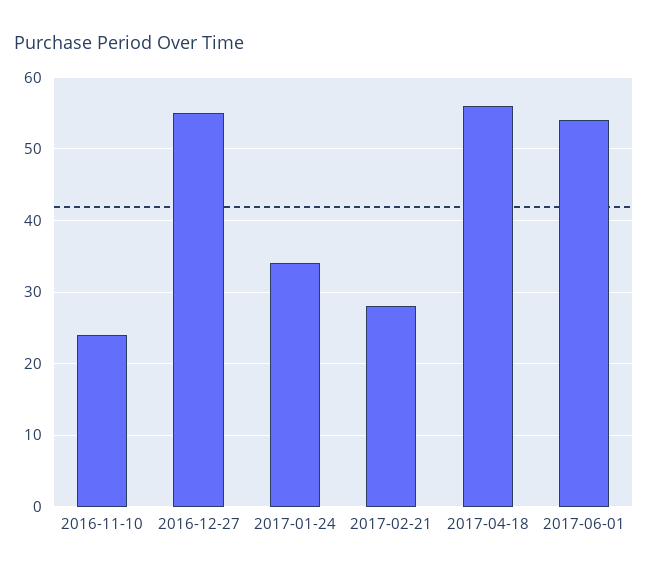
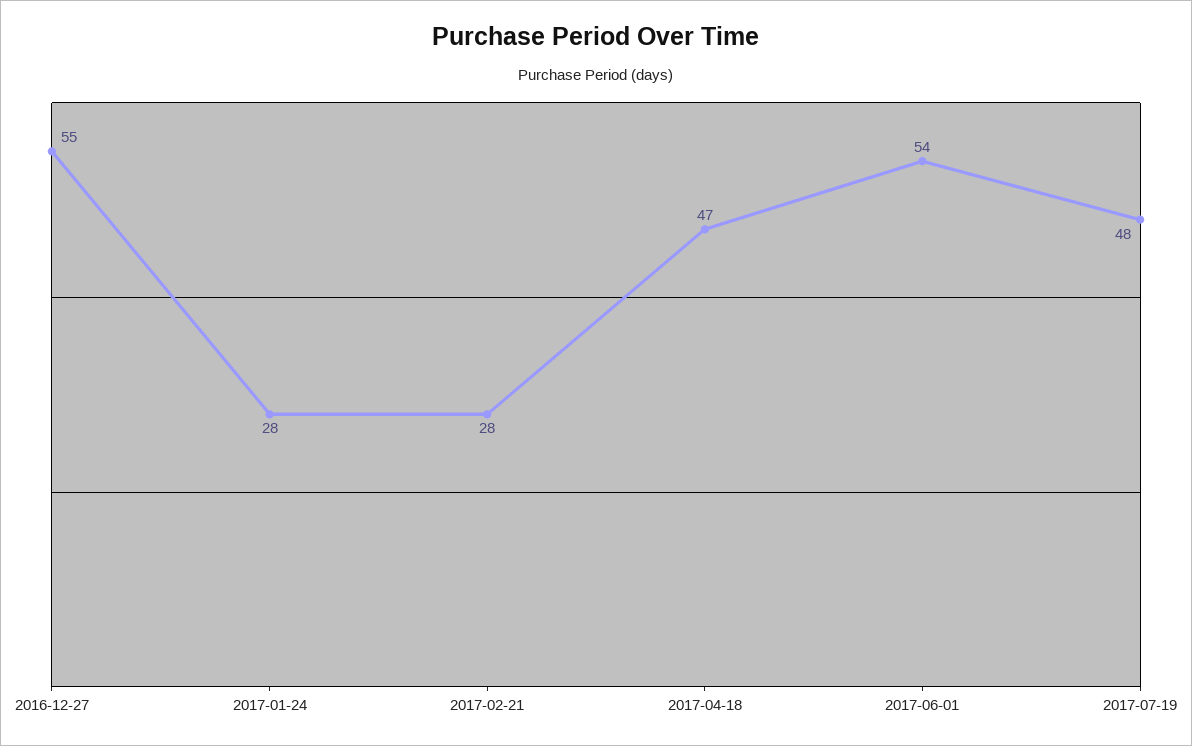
2016-11-10: 24 -> none
2017-01-24: 34 -> 28
2017-04-18: 56 -> 47
2017-07-19: none -> 48

